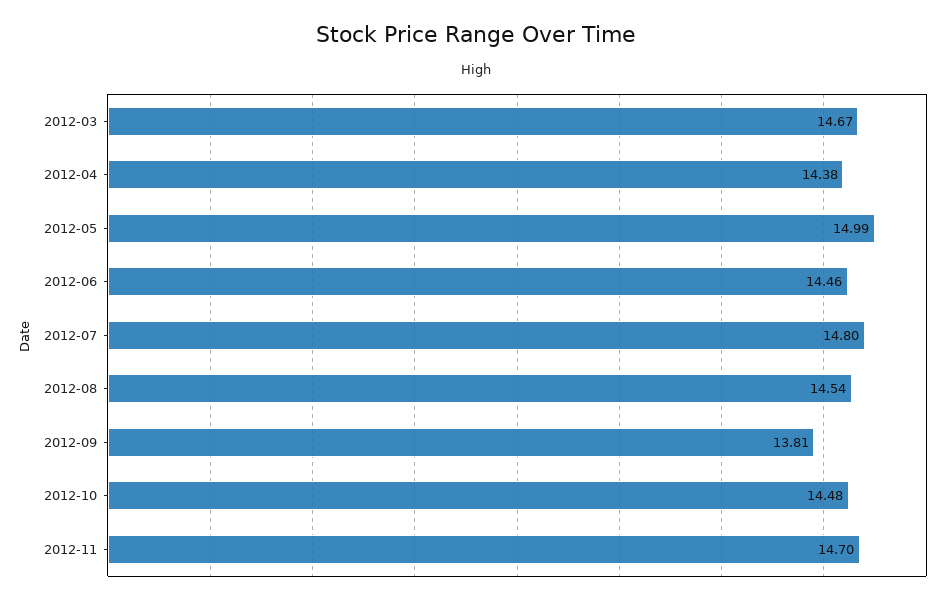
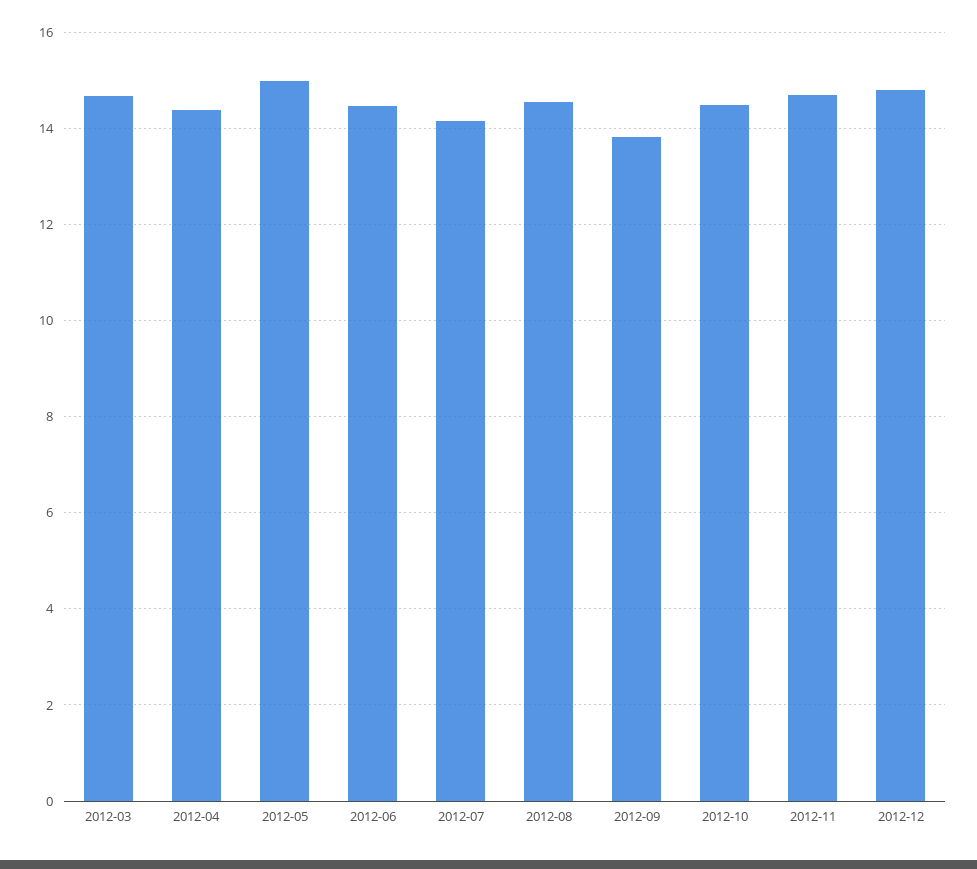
2012-07: 14.8 -> 14.2
2012-12: none -> 14.8

